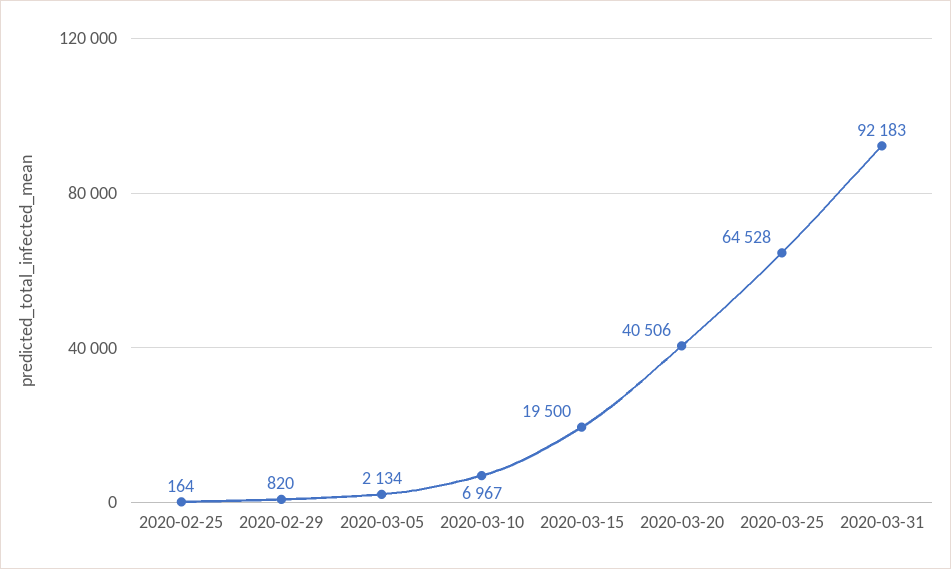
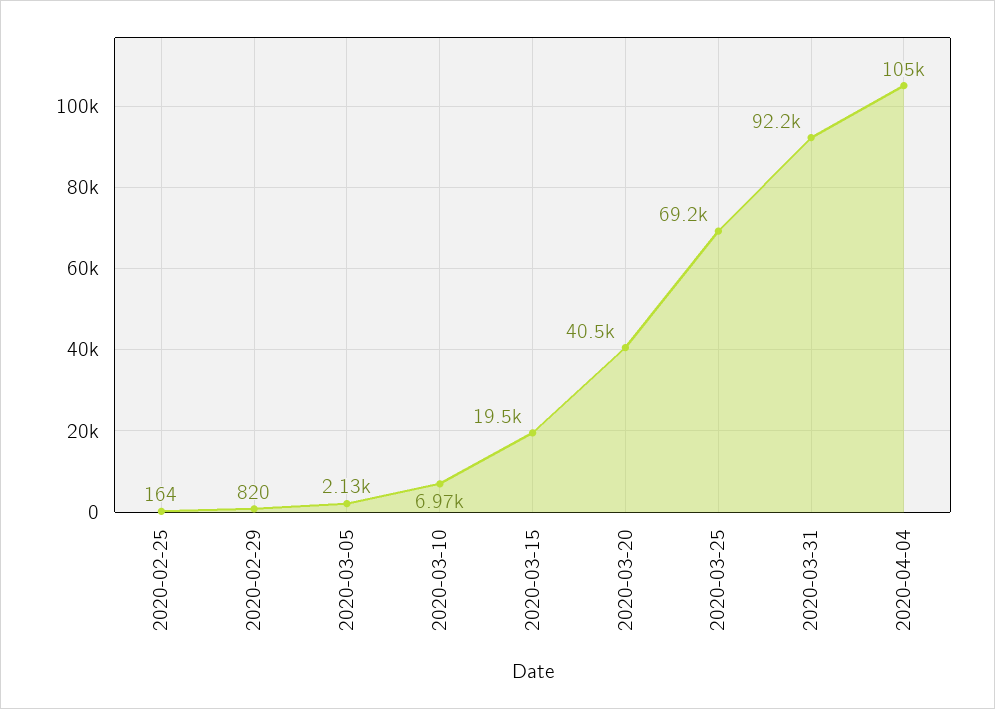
2020-03-25: 64528 -> 69200
2020-04-04: none -> 105000

